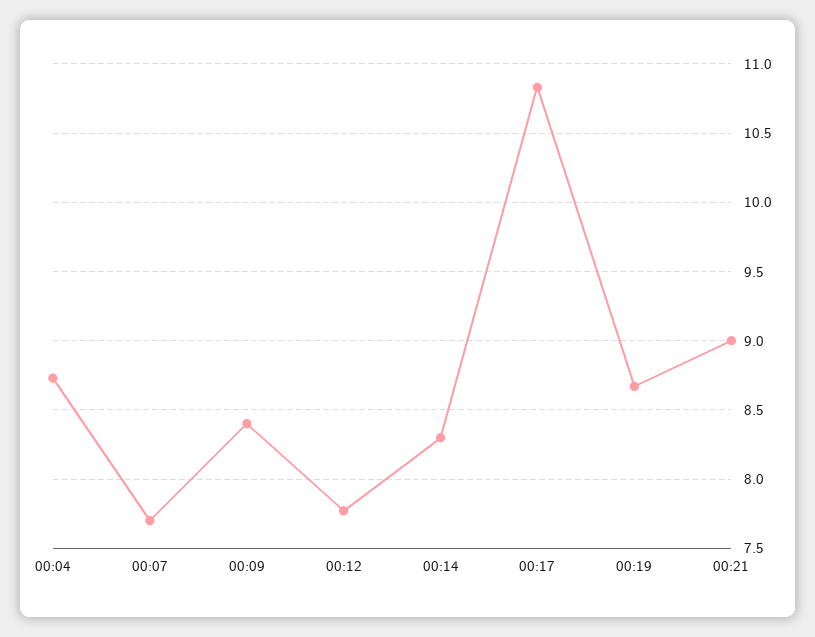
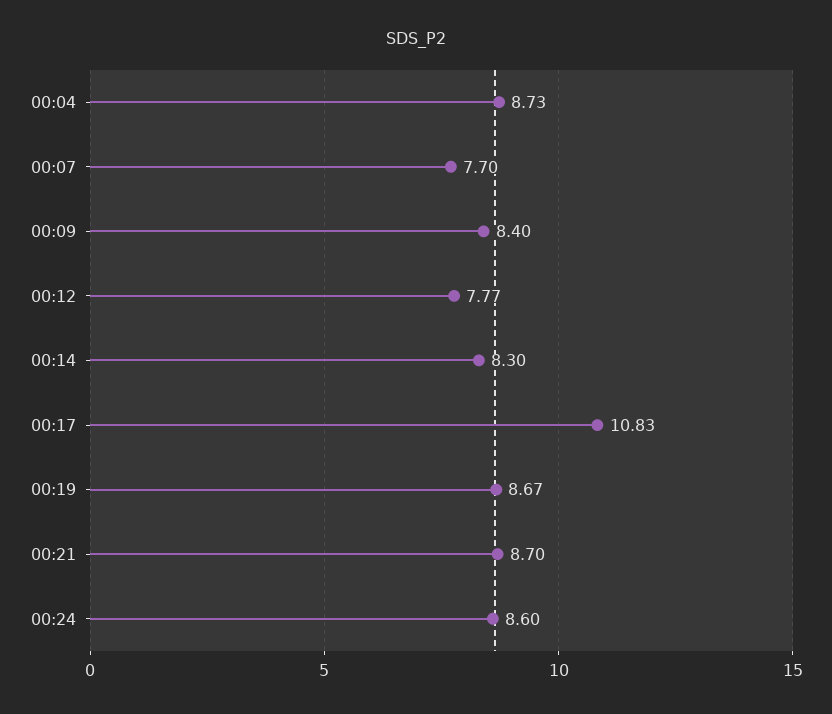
00:21: 9 -> 8.7
00:24: none -> 8.6

